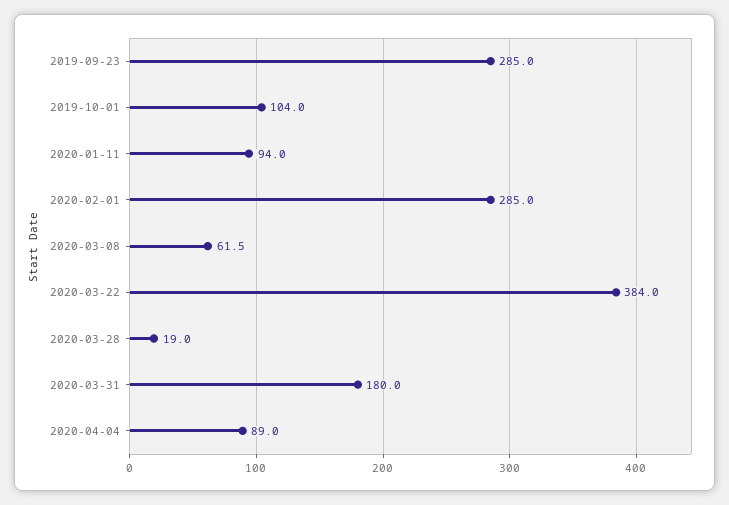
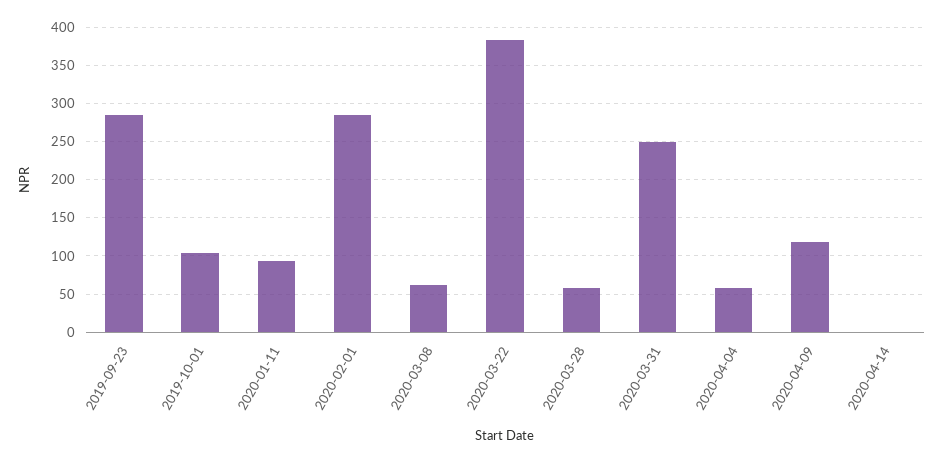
2020-03-28: 19 -> 60
2020-03-31: 180 -> 250
2020-04-04: 89 -> 60
2020-04-09: none -> 120
2020-04-14: none -> 0

